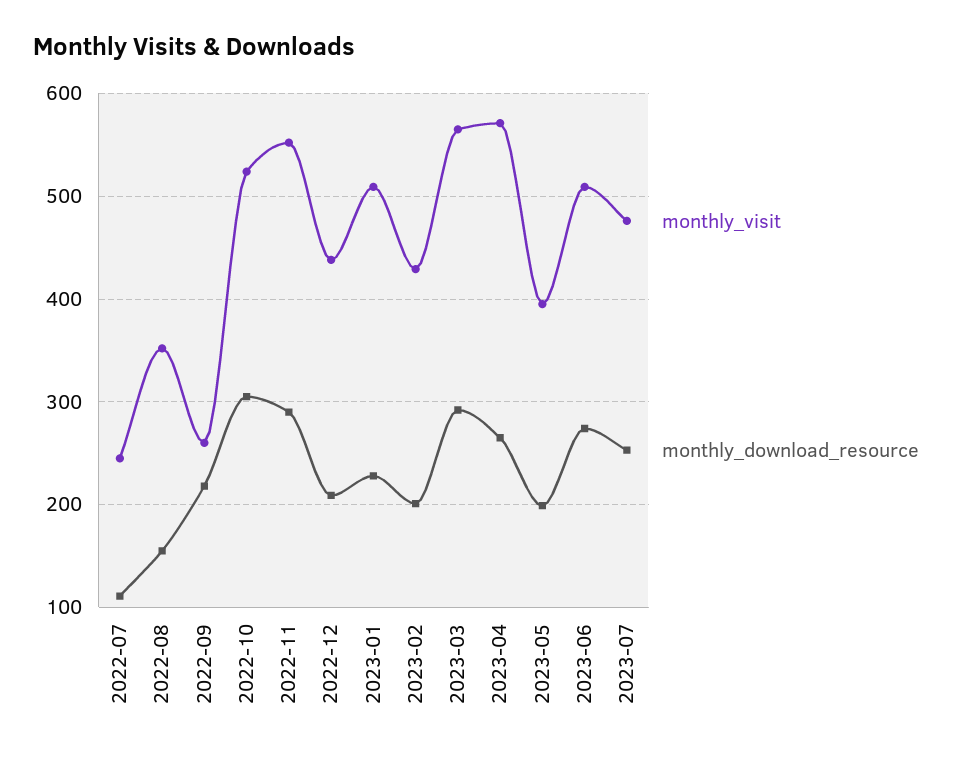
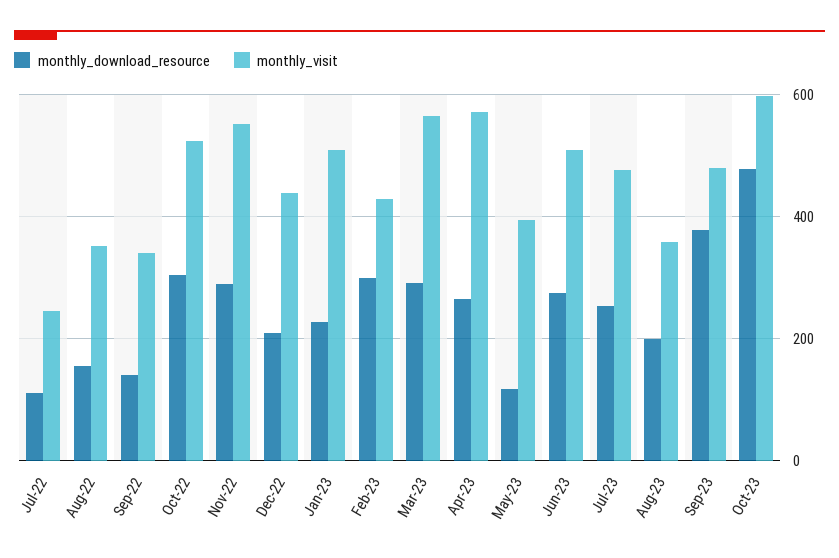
monthly_visit, 2022-09: 260 -> 340
monthly_download_resource, 2022-09: 220 -> 140
monthly_download_resource, 2023-02: 200 -> 300
monthly_download_resource, 2023-05: 200 -> 120
monthly_download_resource, Aug-23: none -> 200
monthly_visit, Aug-23: none -> 360
monthly_download_resource, Sep-23: none -> 380
monthly_visit, Sep-23: none -> 480
monthly_download_resource, Oct-23: none -> 480
monthly_visit, Oct-23: none -> 600

